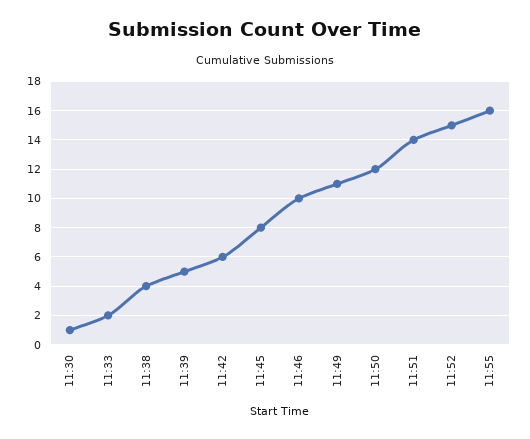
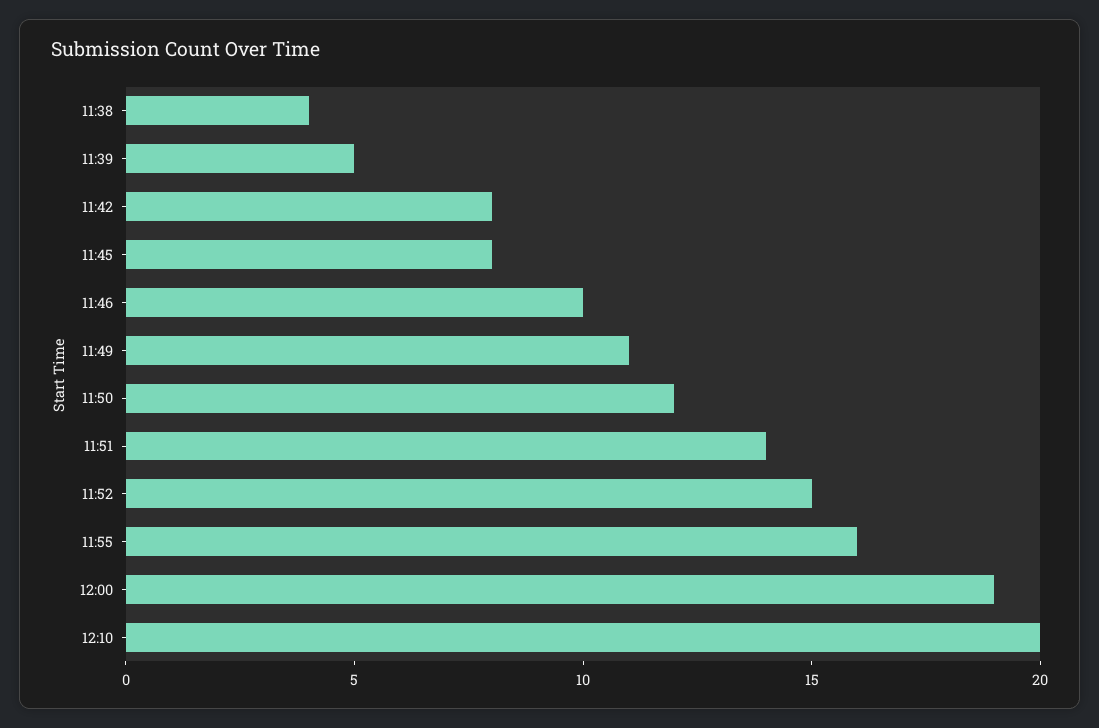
11:30: 1 -> none
11:33: 2 -> none
11:42: 6 -> 8
12:00: none -> 19
12:10: none -> 20

